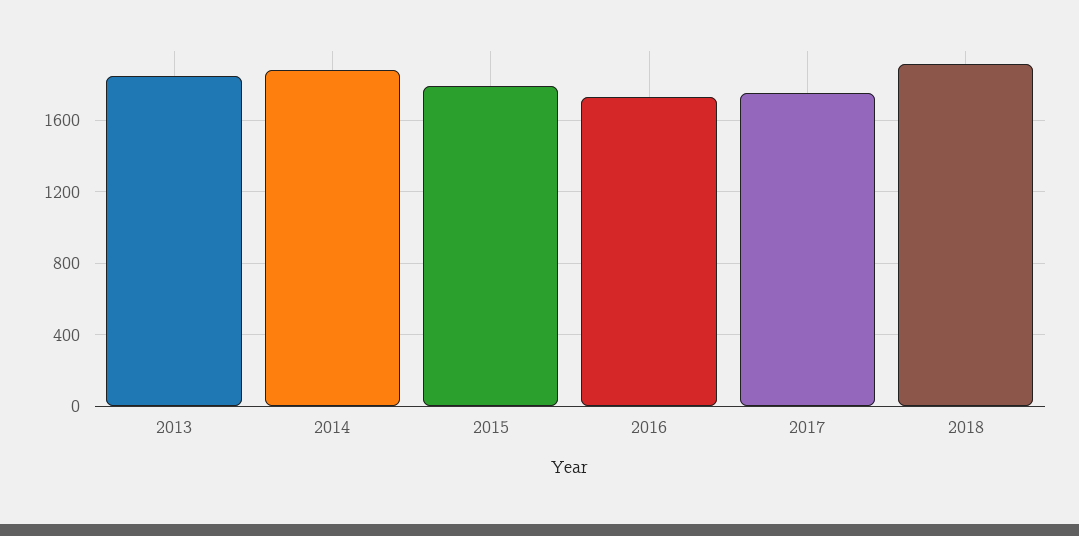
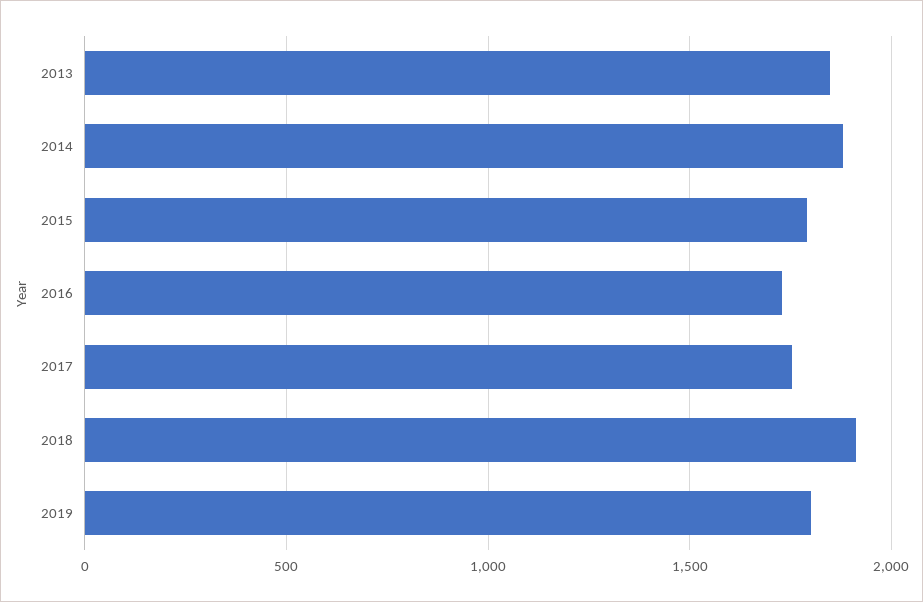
2019: none -> 1800

